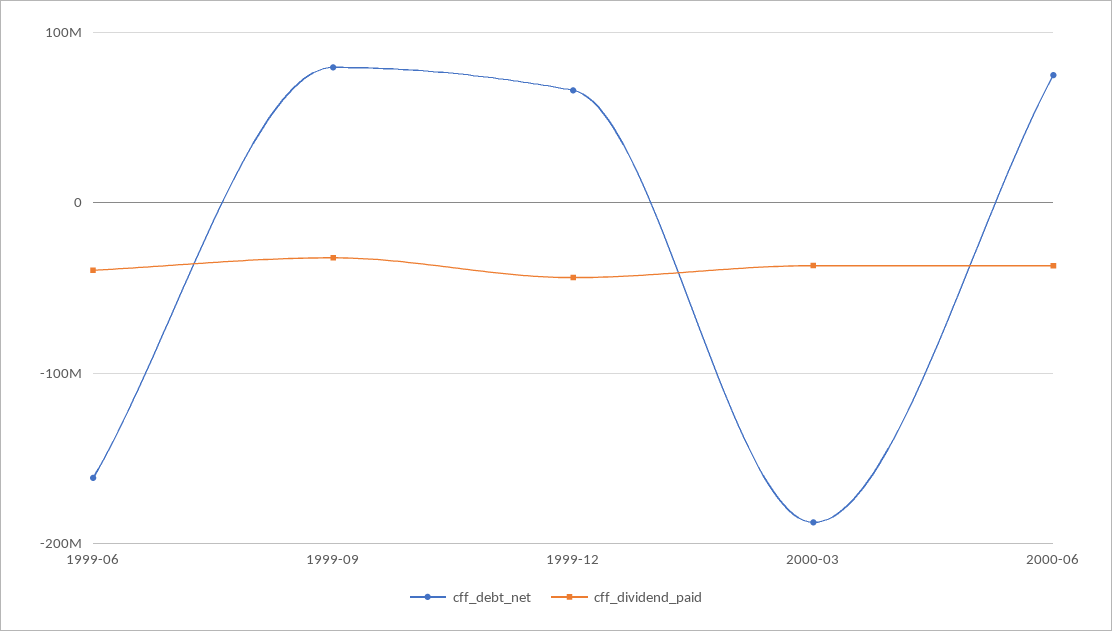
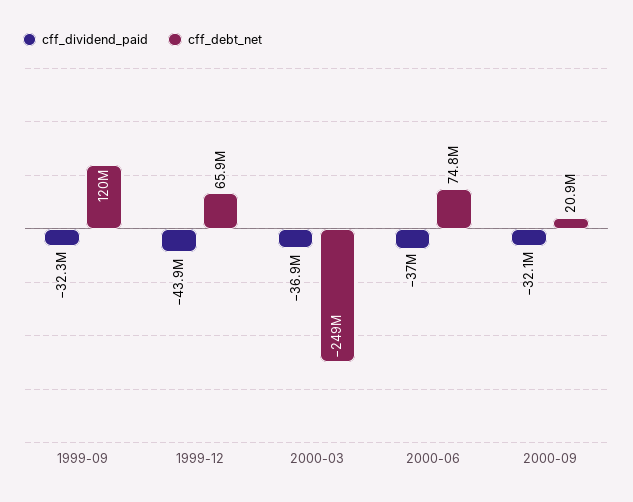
cff_debt_net, 1999-06: -160000000 -> none
cff_dividend_paid, 1999-06: -40000000 -> none
cff_debt_net, 1999-09: 80000000 -> 120000000
cff_debt_net, 2000-03: -190000000 -> -249000000
cff_dividend_paid, 2000-09: none -> -32100000
cff_debt_net, 2000-09: none -> 20900000

